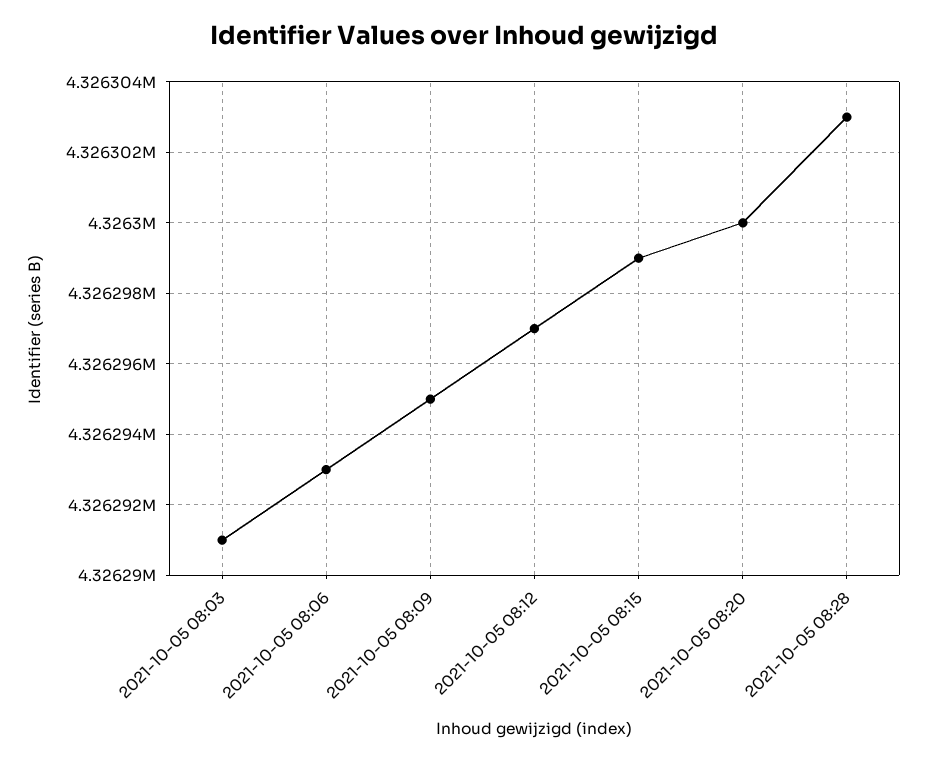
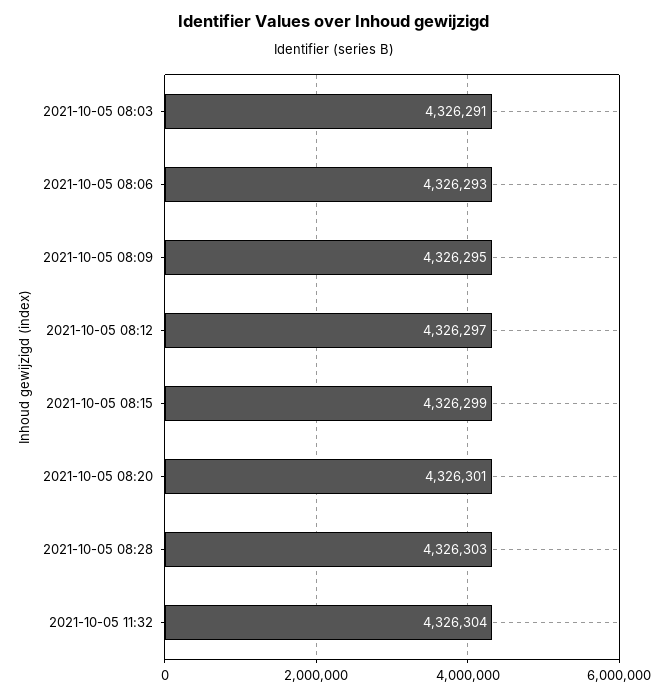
2021-10-05 08:20: 4326300 -> 4326301
2021-10-05 11:32: none -> 4326304

